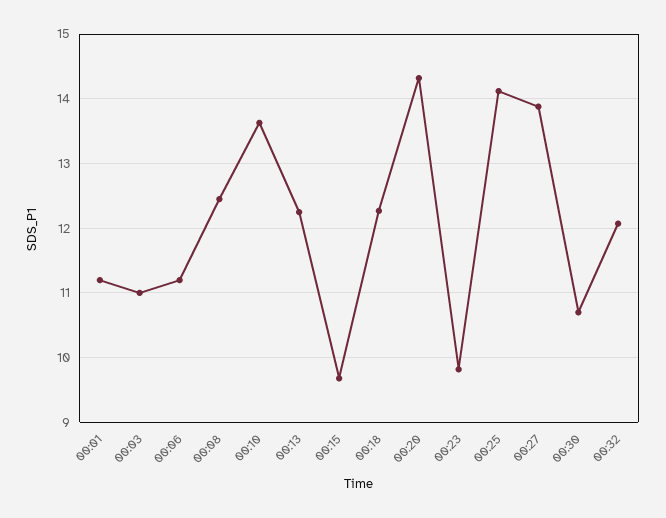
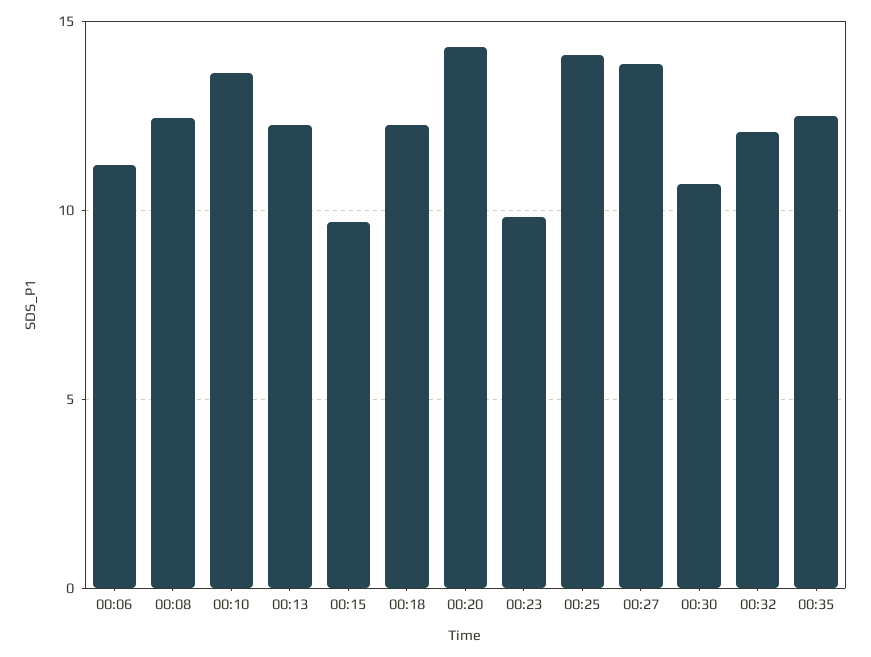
00:01: 11.2 -> none
00:03: 11 -> none
00:35: none -> 12.5

